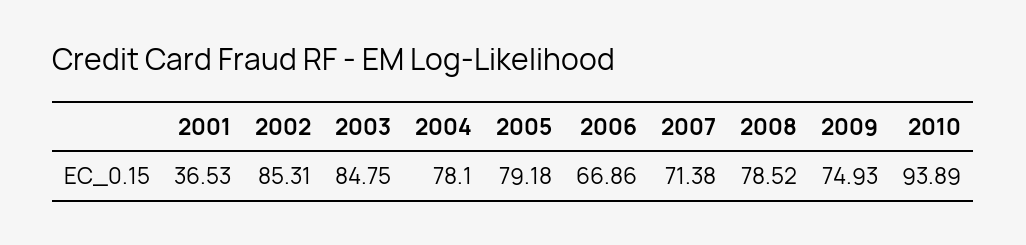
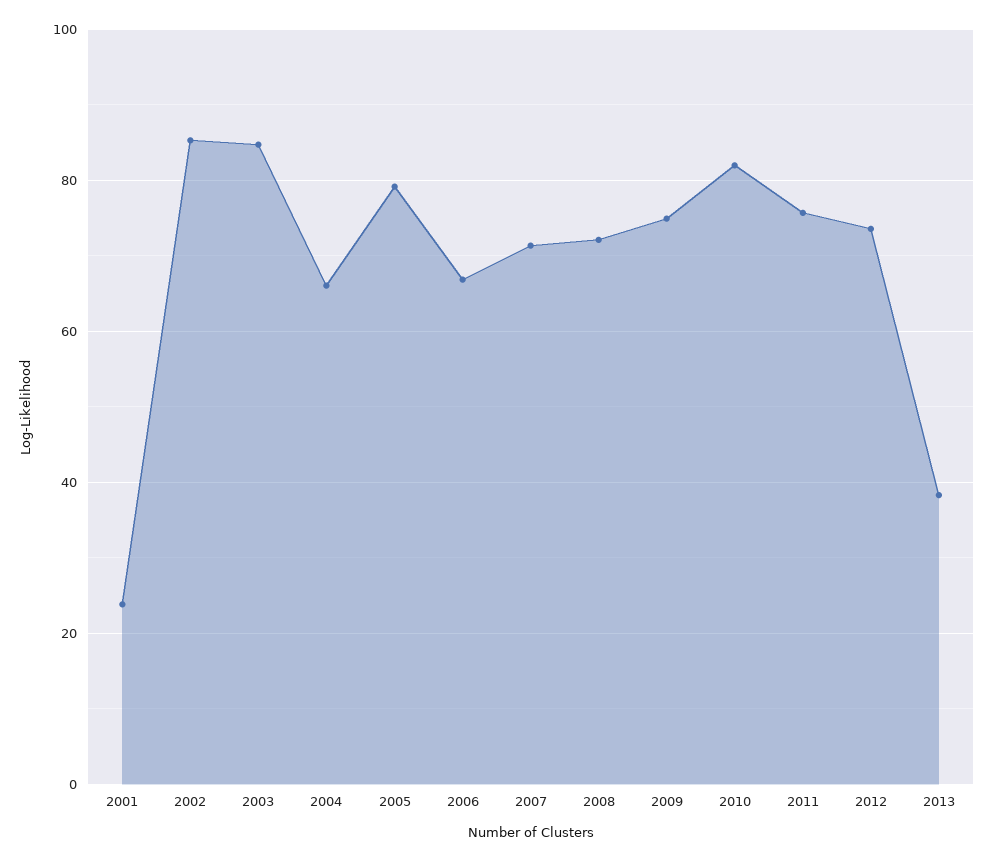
2001: 36.53 -> 24
2004: 78.1 -> 66
2008: 78.52 -> 72
2010: 93.89 -> 82
2011: none -> 76
2012: none -> 74
2013: none -> 38

